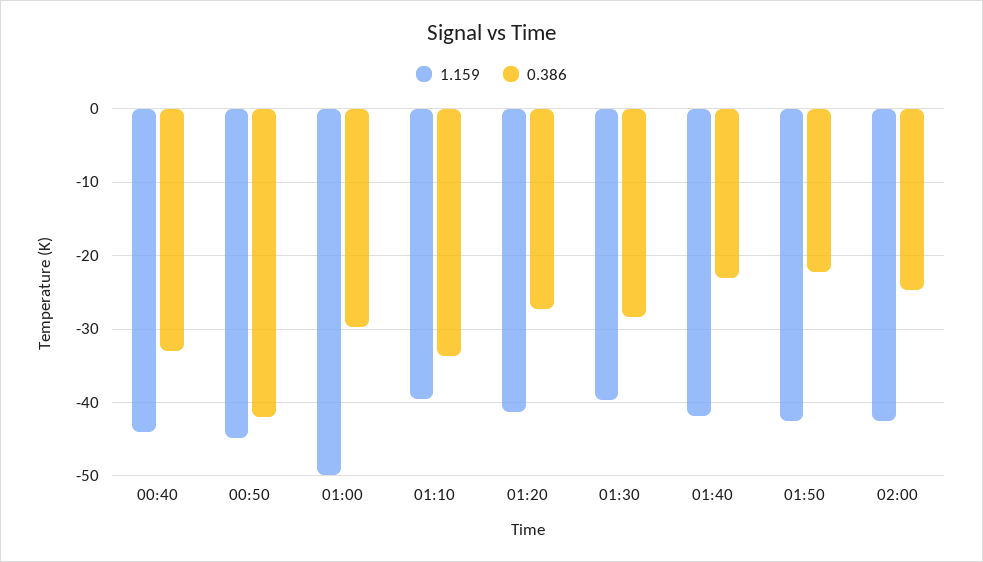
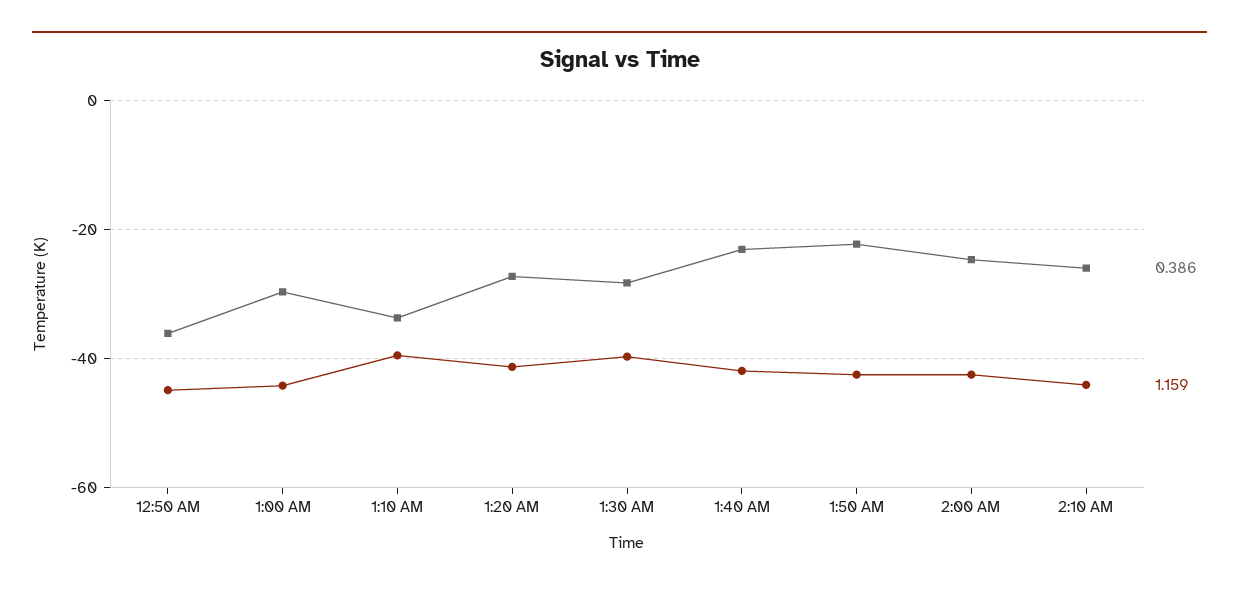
1.159, 00:40: -44 -> none
0.386, 00:40: -33 -> none
0.386, 00:50: -42 -> -36
1.159, 01:00: -50 -> -44
0.386, 2:10 AM: none -> -26
1.159, 2:10 AM: none -> -44

